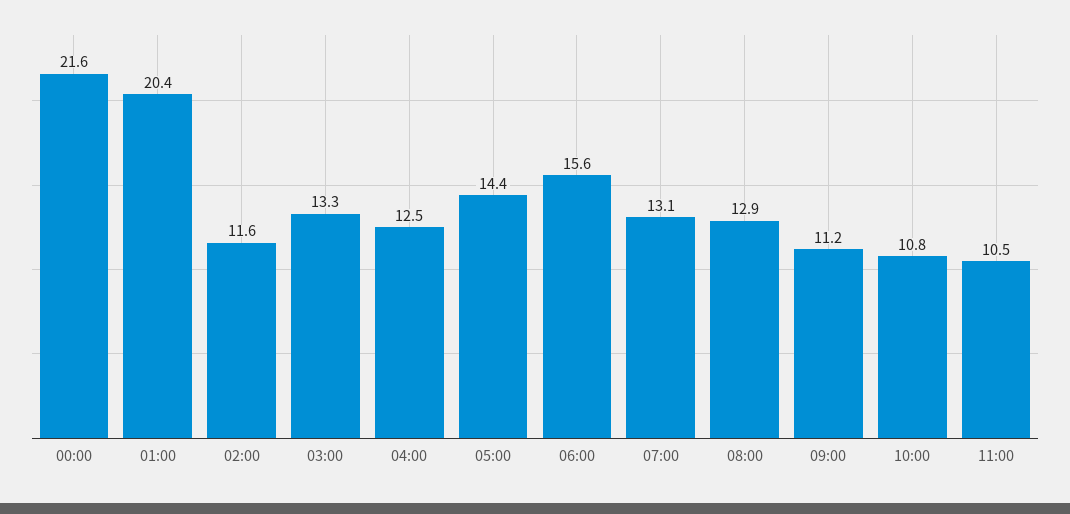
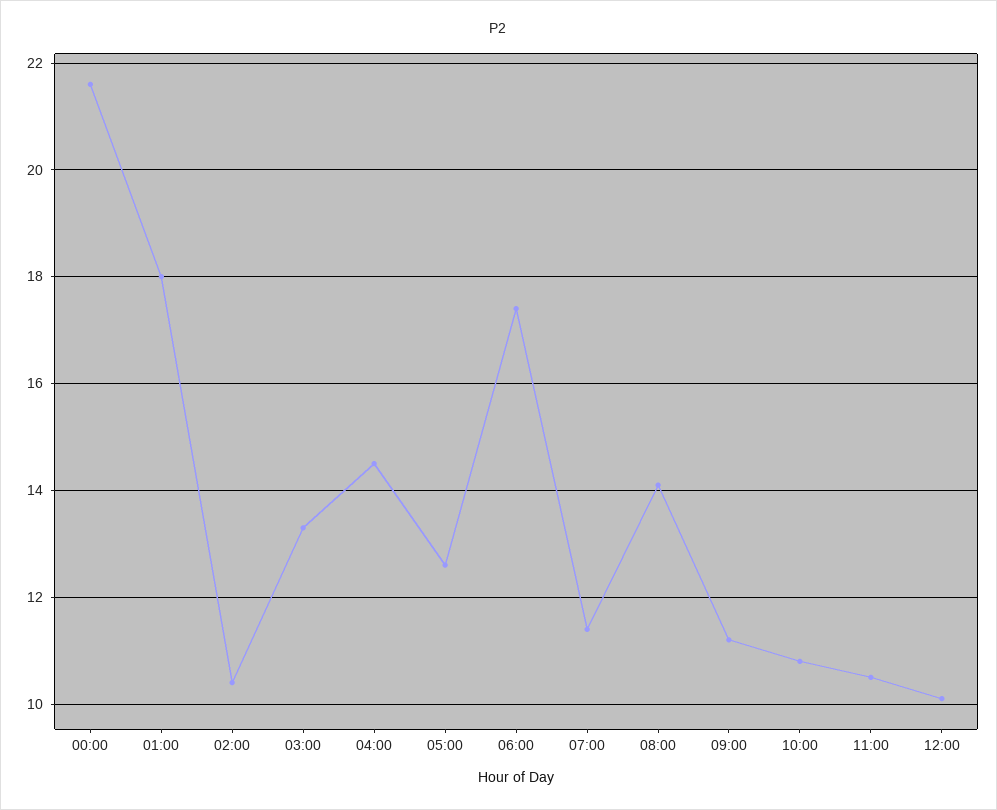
01:00: 20.4 -> 18
02:00: 11.6 -> 10.5
04:00: 12.5 -> 14.5
05:00: 14.4 -> 12.5
06:00: 15.6 -> 17.5
07:00: 13.1 -> 11.5
08:00: 12.9 -> 14
12:00: none -> 10

